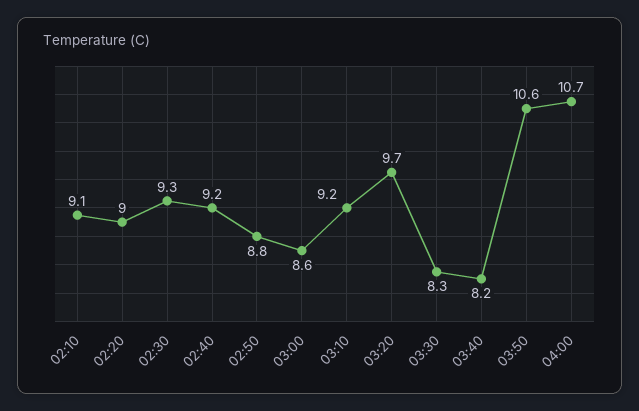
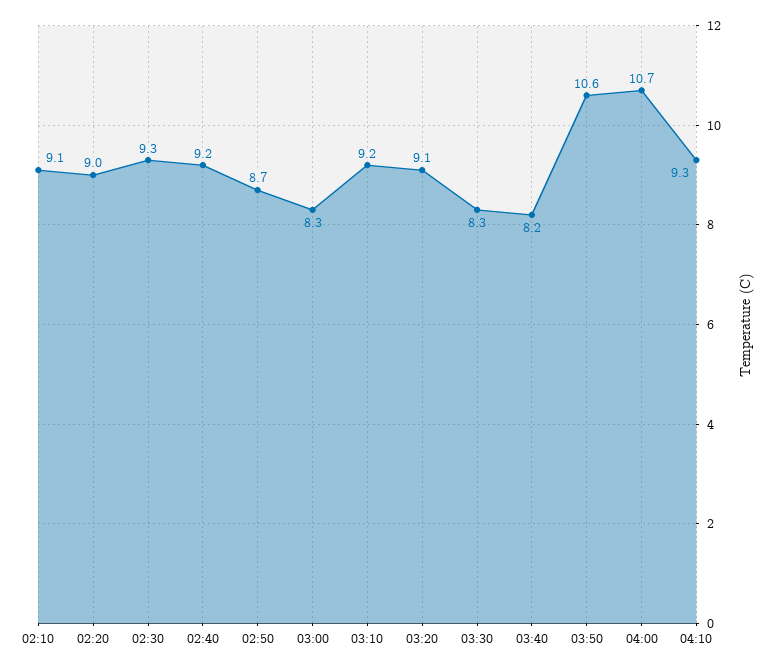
02:50: 8.8 -> 8.7
03:00: 8.6 -> 8.3
03:20: 9.7 -> 9.1
04:10: none -> 9.3

